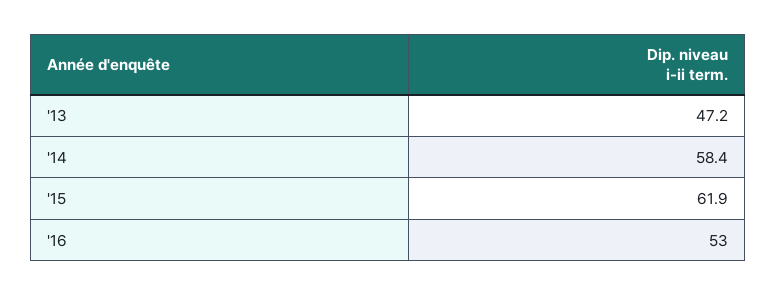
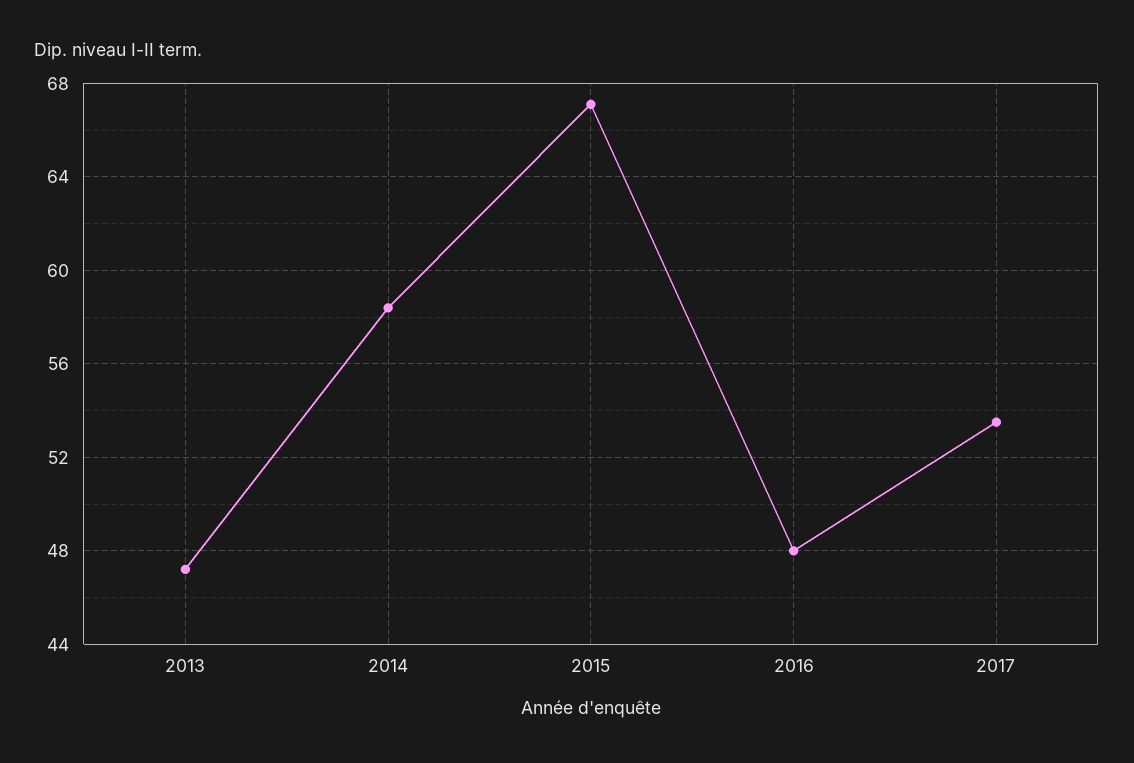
'15: 61.9 -> 67
'16: 53 -> 48
2017: none -> 53.5

